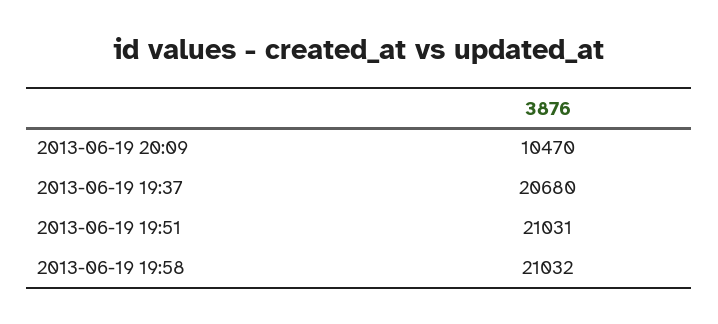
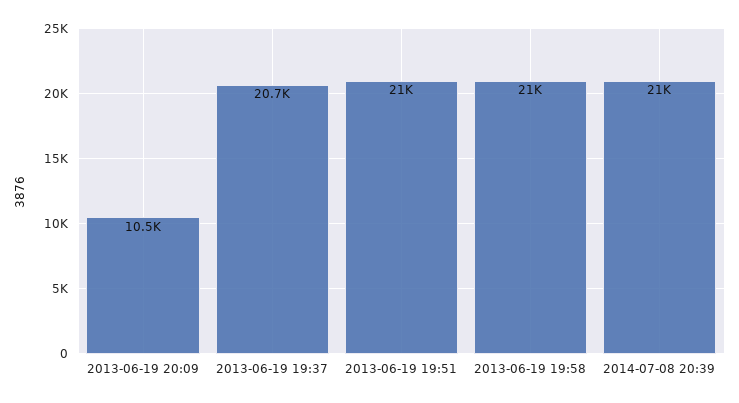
2014-07-08 20:39: none -> 21000

